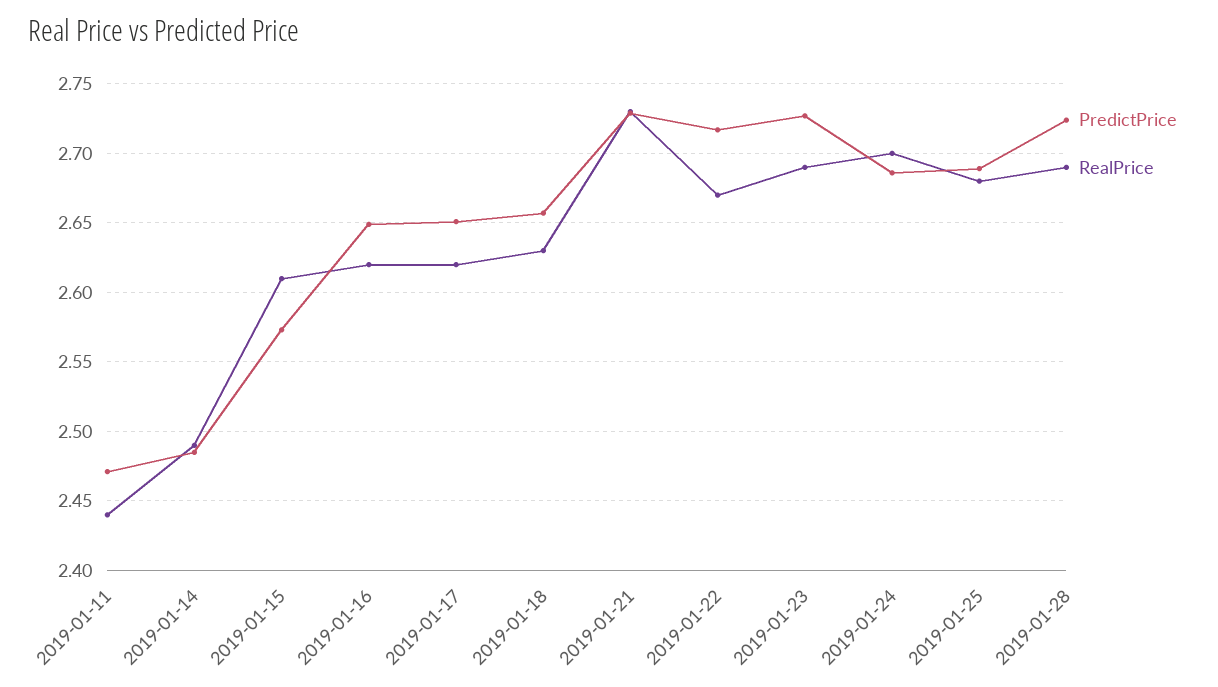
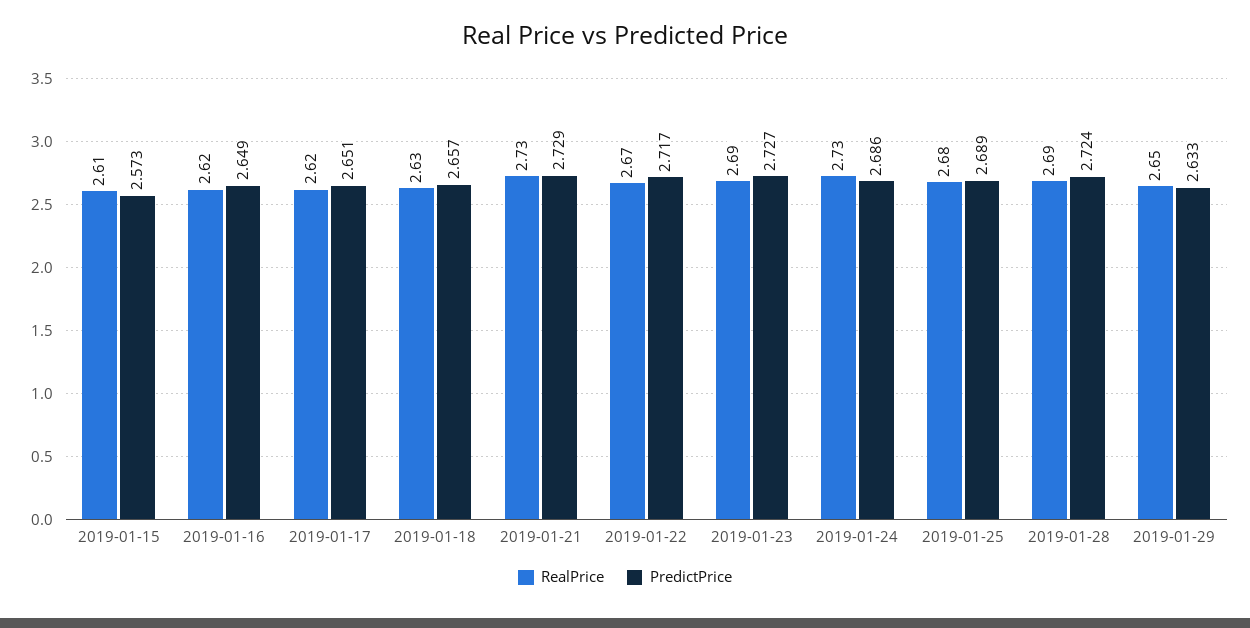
PredictPrice, 2019-01-11: 2.47 -> none
RealPrice, 2019-01-11: 2.44 -> none
PredictPrice, 2019-01-14: 2.485 -> none
RealPrice, 2019-01-14: 2.49 -> none
RealPrice, 2019-01-24: 2.7 -> 2.73
RealPrice, 2019-01-29: none -> 2.65
PredictPrice, 2019-01-29: none -> 2.633

